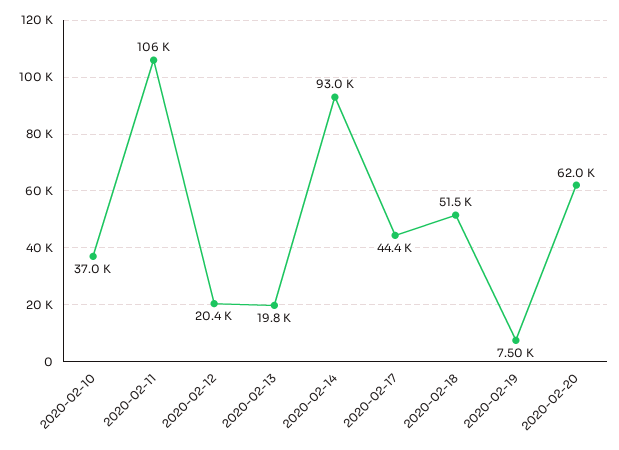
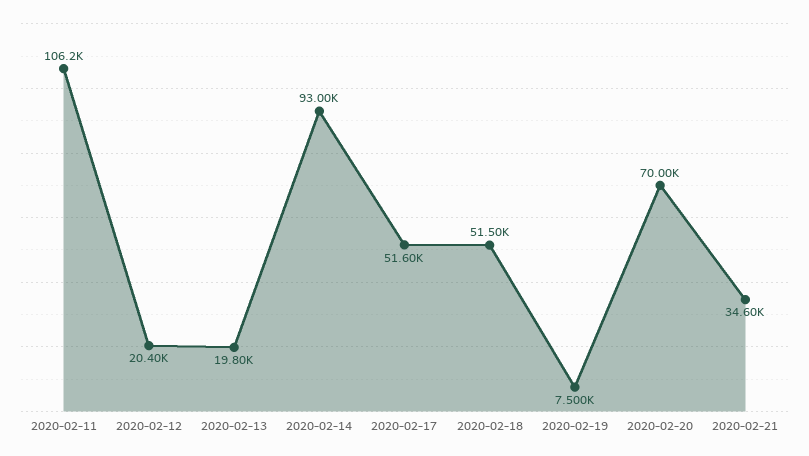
2020-02-10: 37000 -> none
2020-02-17: 44400 -> 51600
2020-02-20: 62000 -> 70000
2020-02-21: none -> 34600

